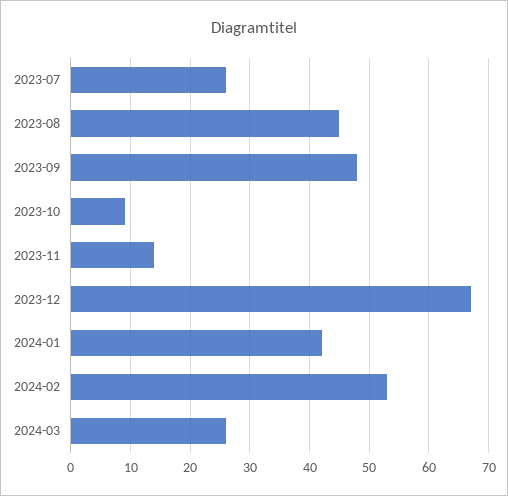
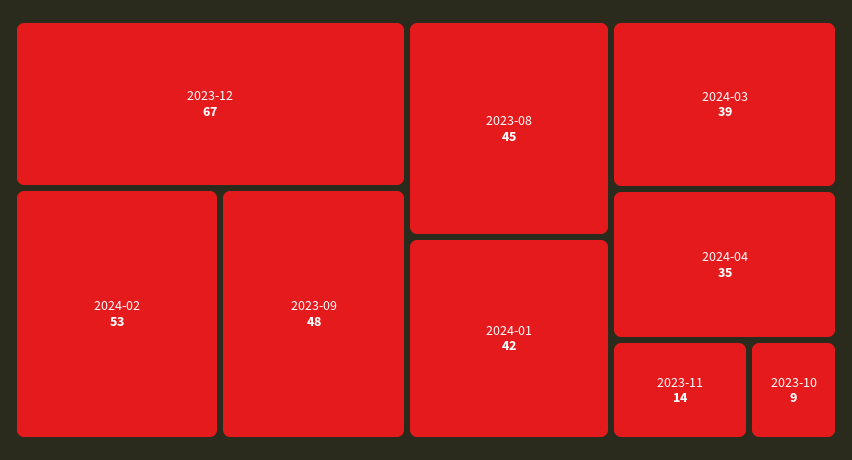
2023-07: 25 -> none
2024-03: 25 -> 39
2024-04: none -> 35

